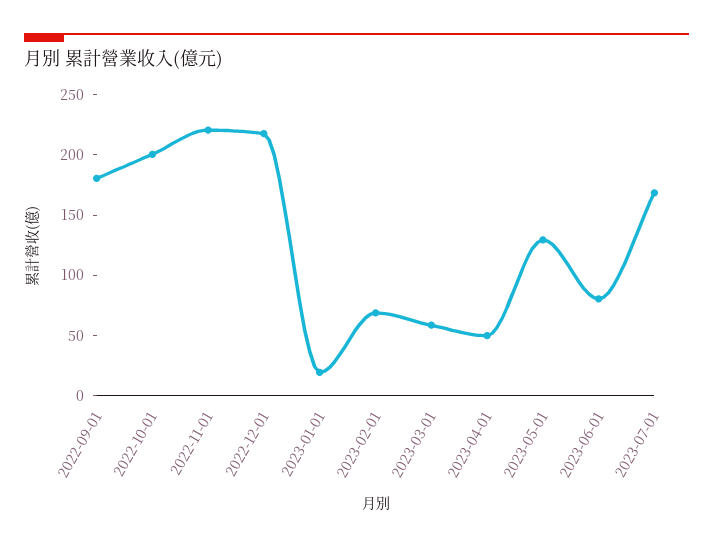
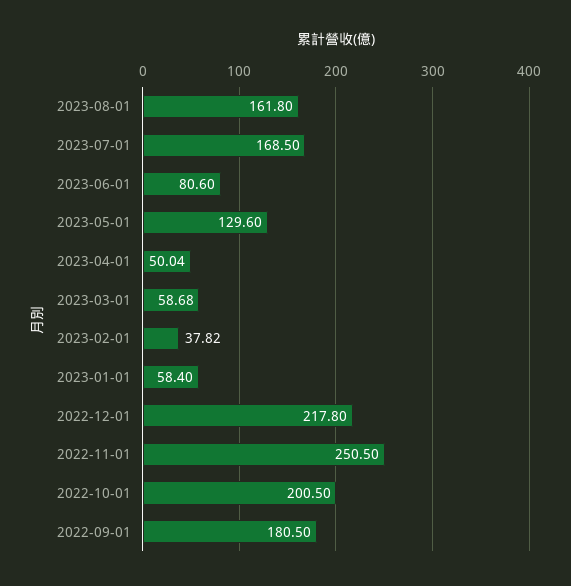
2022-11-01: 220 -> 250.5
2023-01-01: 20 -> 58.4
2023-02-01: 70 -> 37.82
2023-08-01: none -> 161.8

